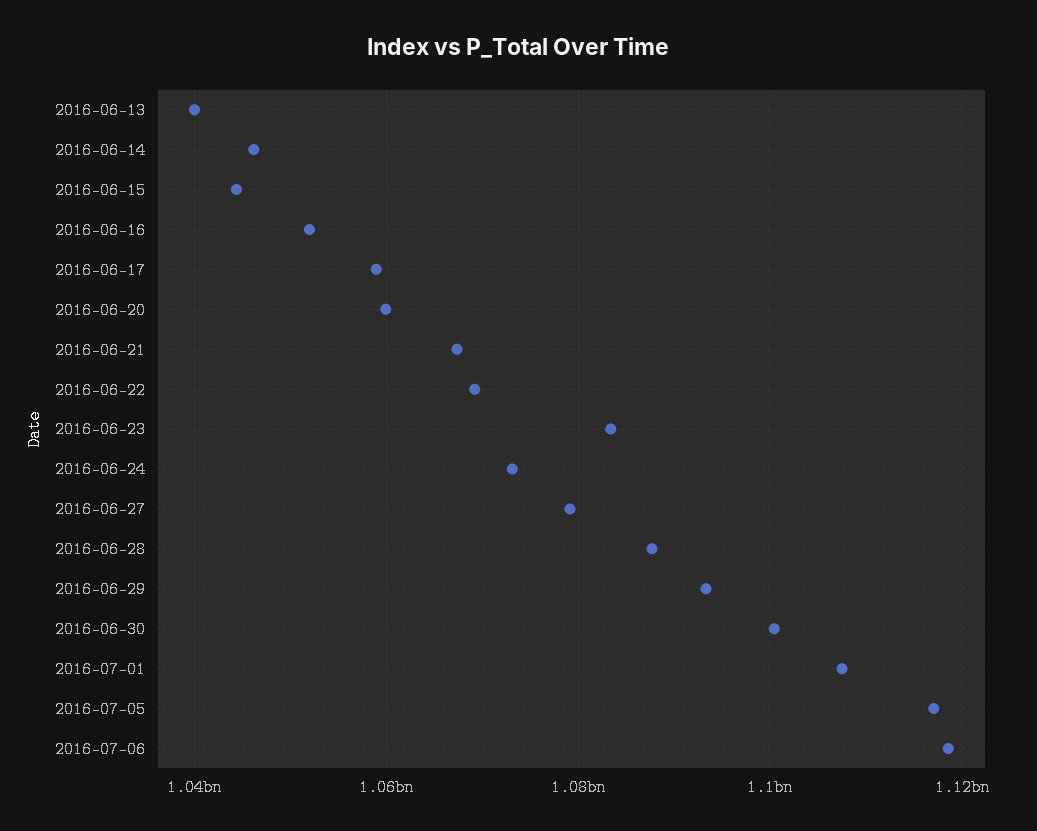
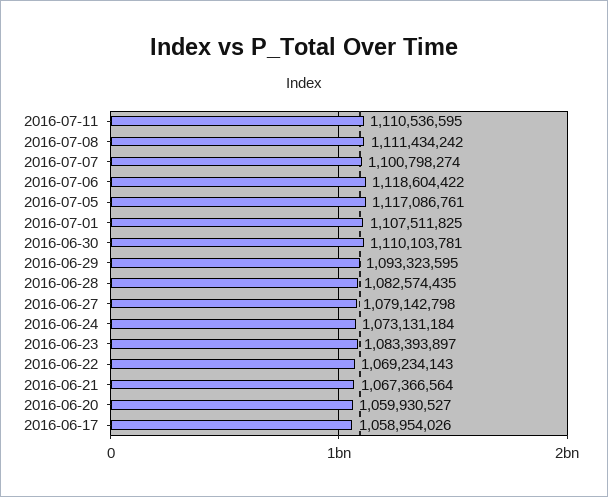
2016-06-13: 1040000000 -> none
2016-06-14: 1046000000 -> none
2016-06-15: 1044000000 -> none
2016-06-16: 1052000000 -> none
2016-06-28: 1088000000 -> 1082574435
2016-06-30: 1100000000 -> 1110103781
2016-07-11: none -> 1110536595
2016-07-08: none -> 1111434242
2016-07-07: none -> 1100798274

